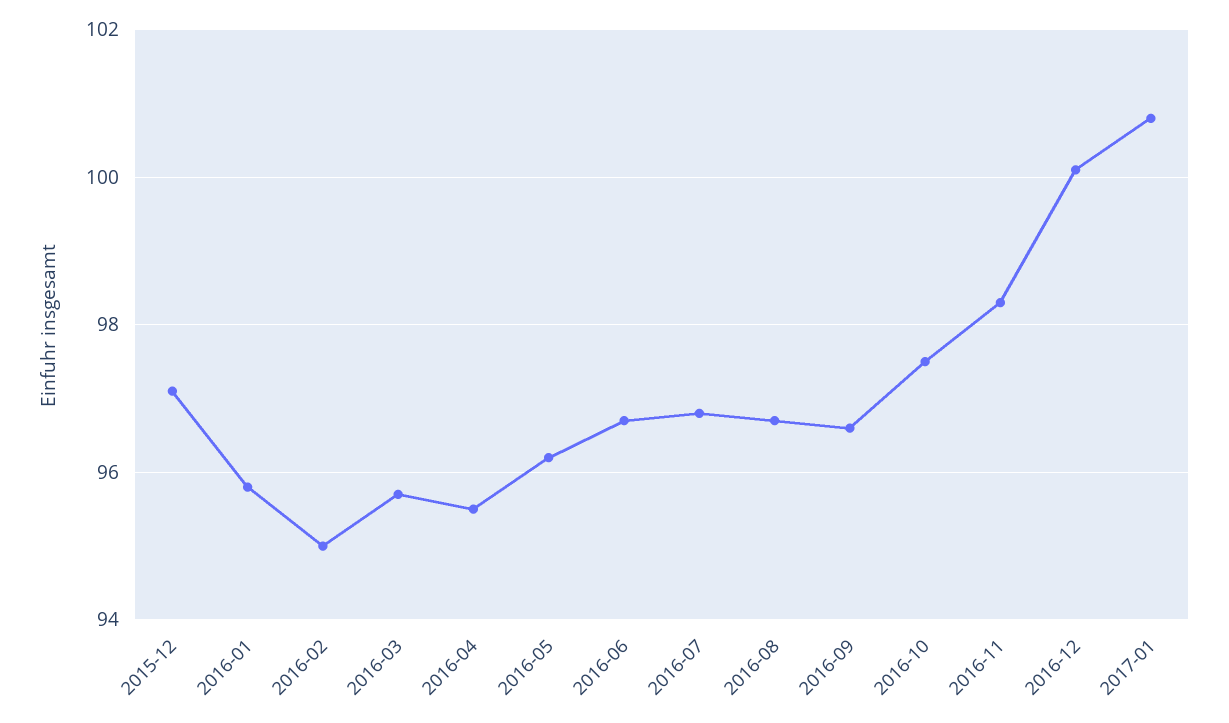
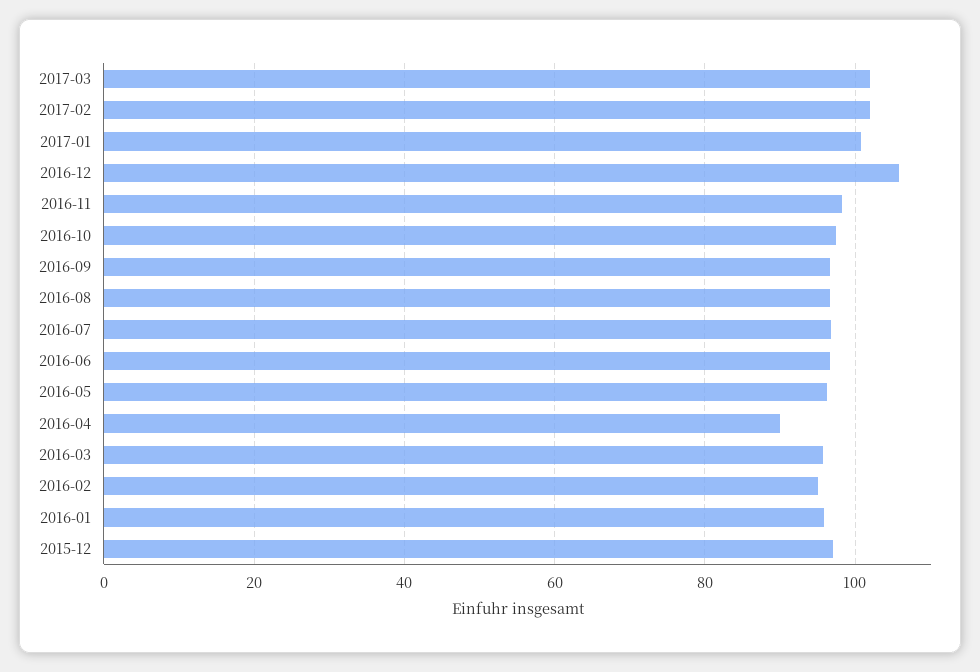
2016-04: 95.5 -> 90
2016-12: 100 -> 106
2017-03: none -> 102
2017-02: none -> 102

